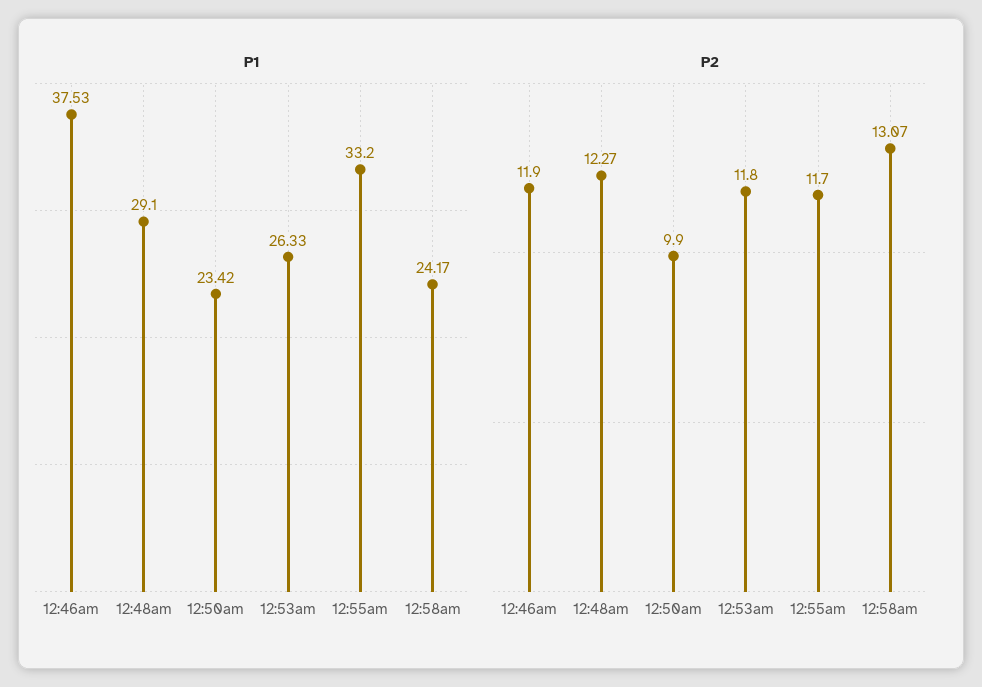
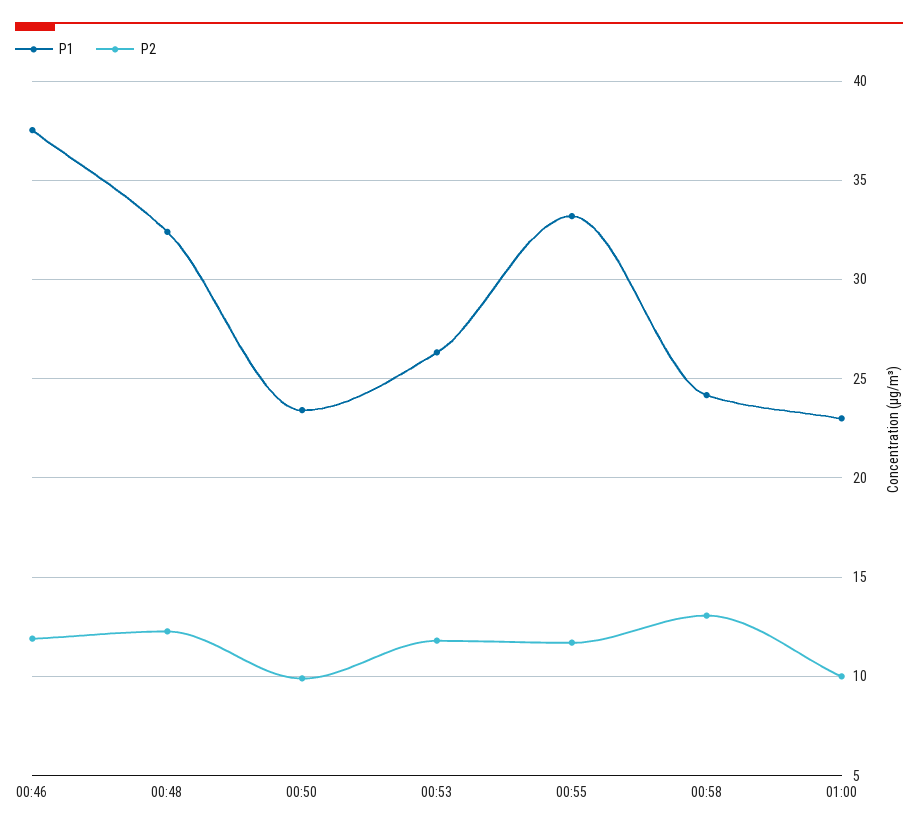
P1, 12:48am: 29.1 -> 32.5
P1, 01:00: none -> 23
P2, 01:00: none -> 10

